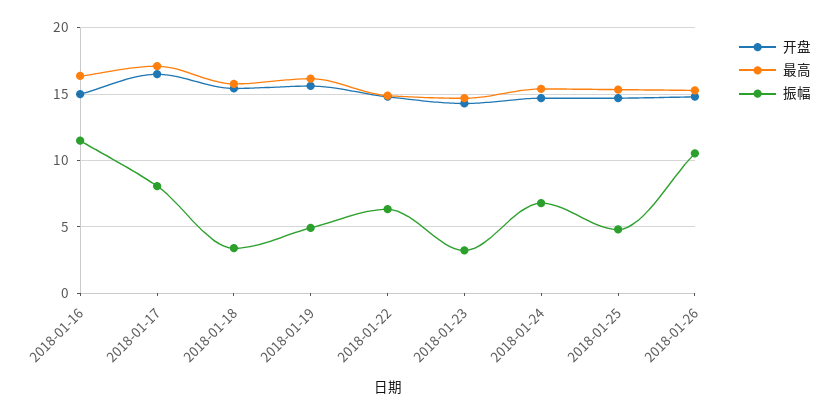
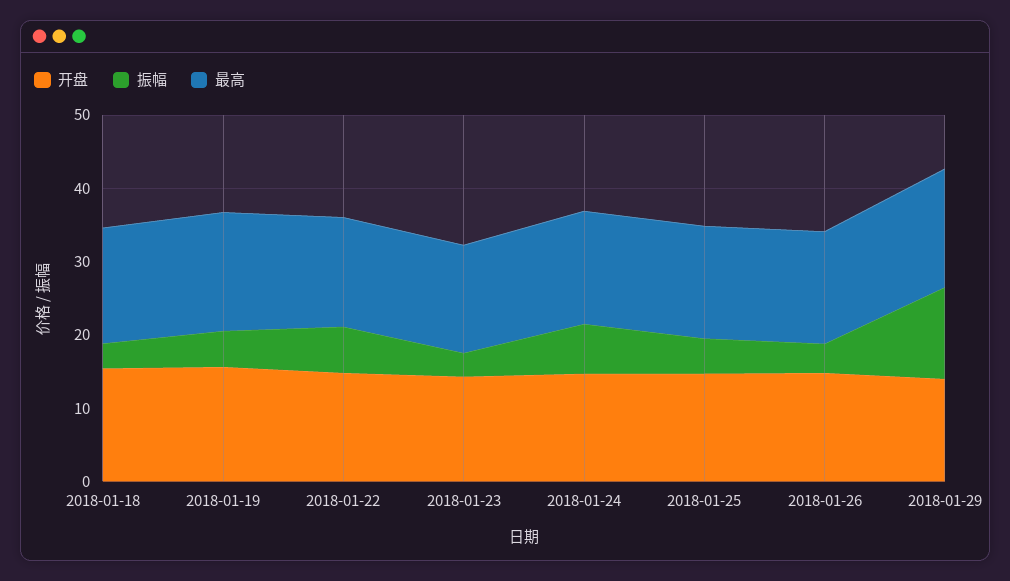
开盘, 2018-01-16: 15 -> none
最高, 2018-01-16: 16.5 -> none
振幅, 2018-01-16: 11.5 -> none
开盘, 2018-01-17: 16.5 -> none
最高, 2018-01-17: 17 -> none
振幅, 2018-01-17: 8 -> none
振幅, 2018-01-26: 10.5 -> 4
开盘, 2018-01-29: none -> 14
振幅, 2018-01-29: none -> 12
最高, 2018-01-29: none -> 16

